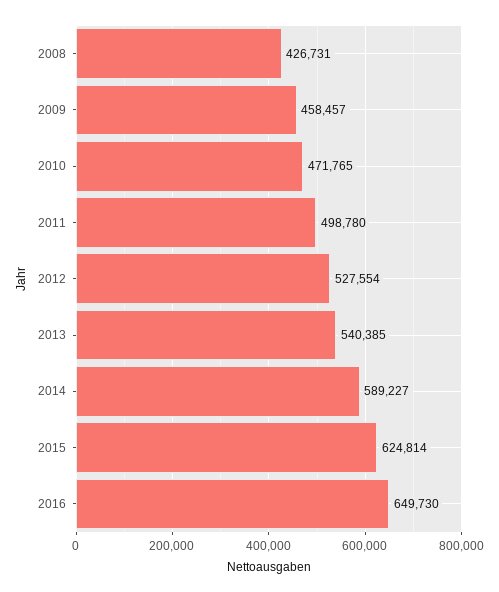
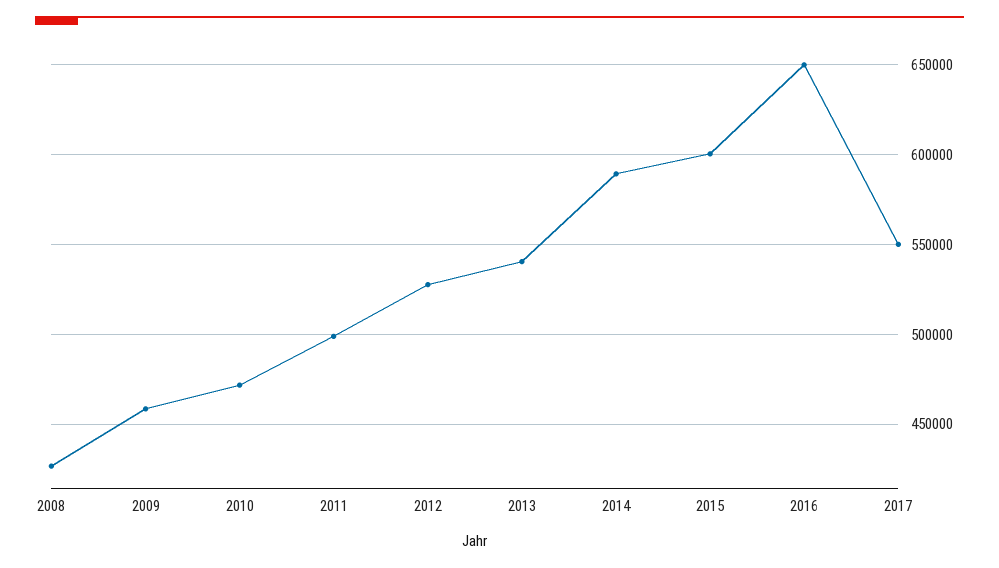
2015: 624814 -> 600000
2017: none -> 550000

